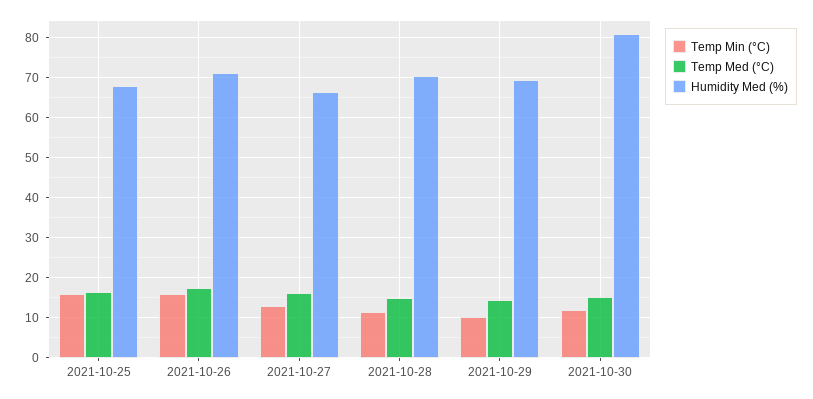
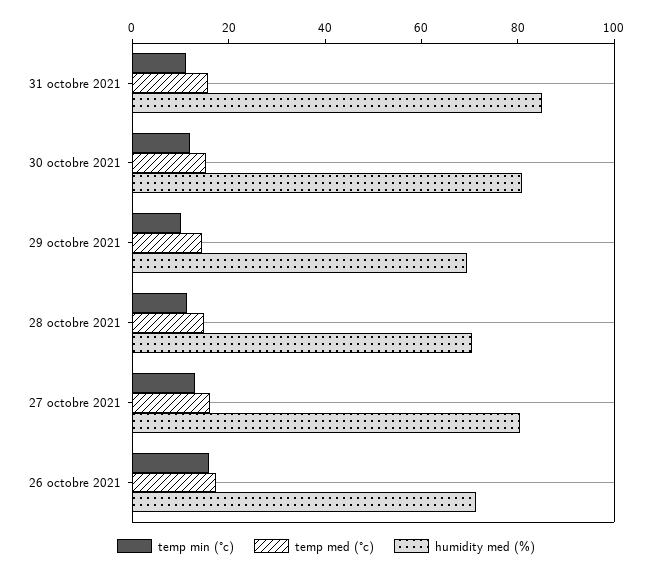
Temp Min (°C), 2021-10-25: 16 -> none
Temp Med (°C), 2021-10-25: 16 -> none
Humidity Med (%), 2021-10-25: 68 -> none
Humidity Med (%), 2021-10-27: 66 -> 80
Temp Min (°C), 31 octobre 2021: none -> 10
Temp Med (°C), 31 octobre 2021: none -> 15
Humidity Med (%), 31 octobre 2021: none -> 85

